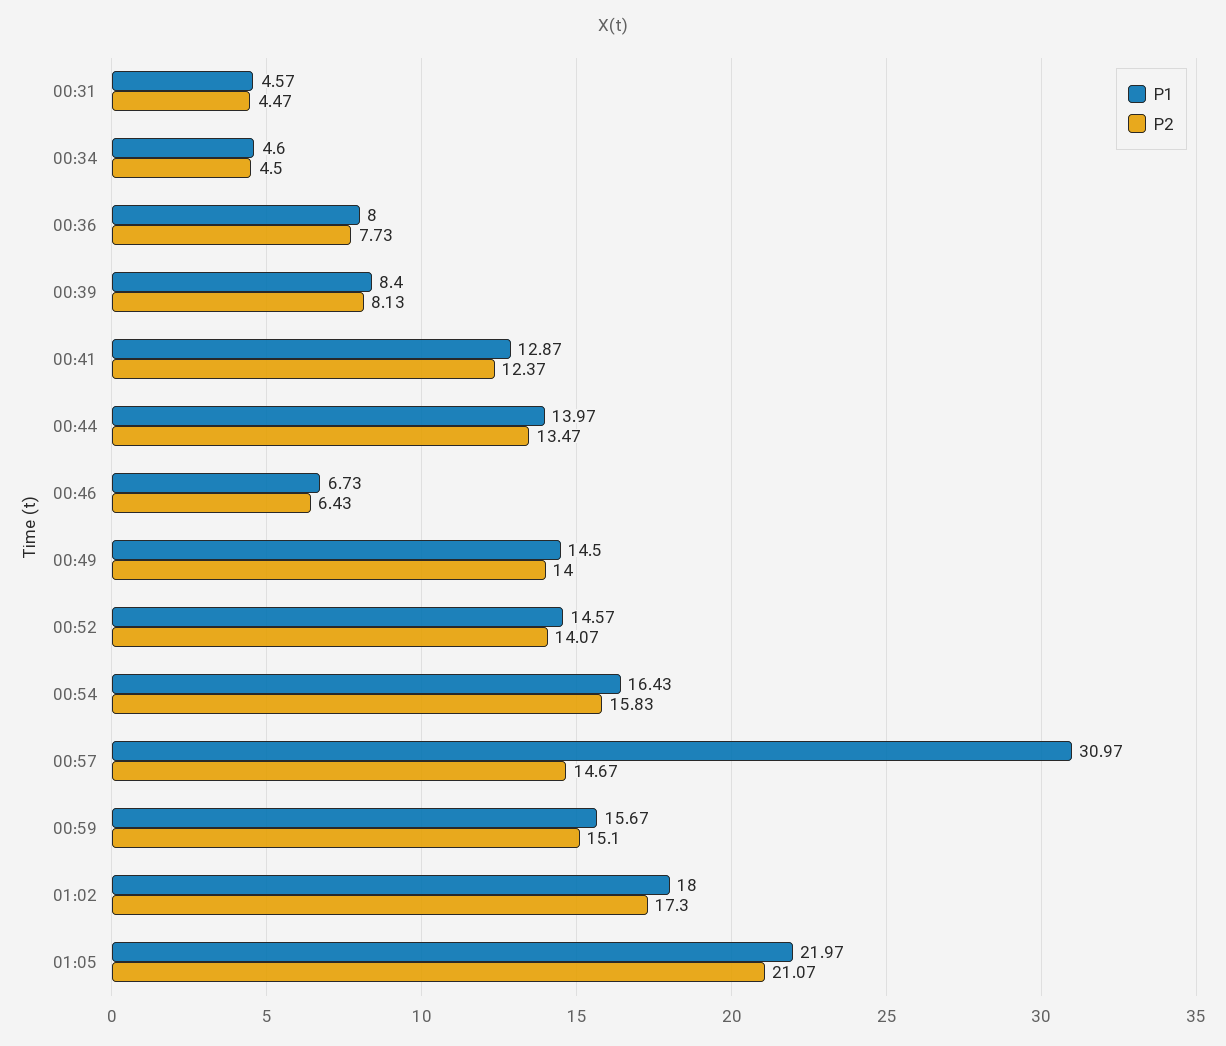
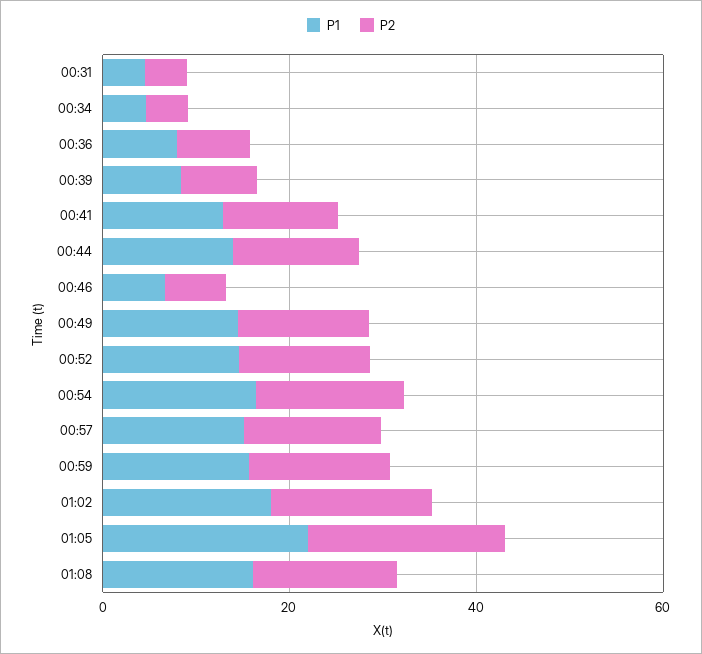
P1, 00:57: 30.97 -> 15
P1, 01:08: none -> 15
P2, 01:08: none -> 15

